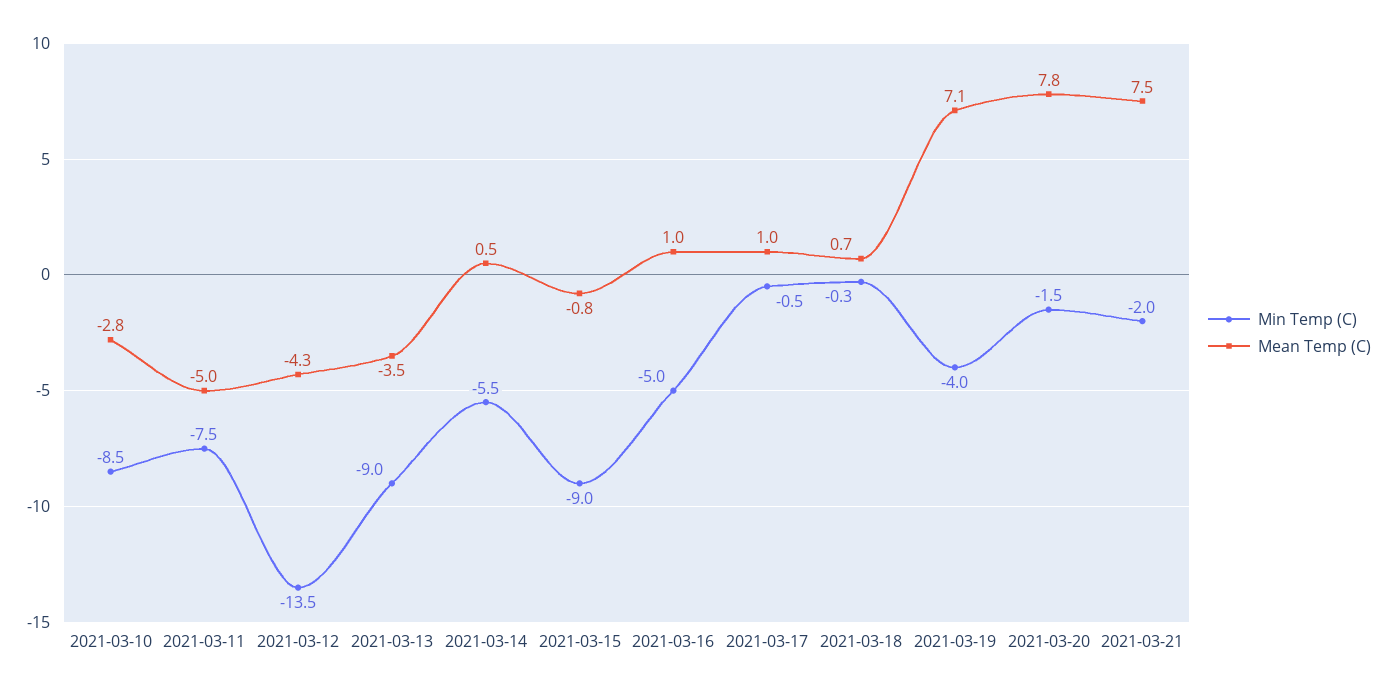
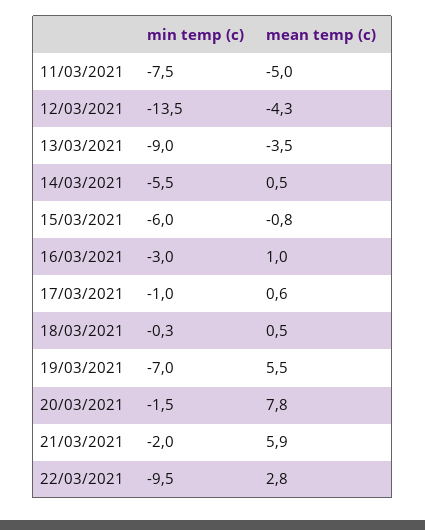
Min Temp (C), 2021-03-10: -8.5 -> none
Mean Temp (C), 2021-03-10: -2.8 -> none
Min Temp (C), 2021-03-15: -9 -> -6
Min Temp (C), 2021-03-16: -5 -> -3
Min Temp (C), 2021-03-17: -0.5 -> -1
Mean Temp (C), 2021-03-17: 1 -> 0.6
Mean Temp (C), 2021-03-18: 0.7 -> 0.5
Min Temp (C), 2021-03-19: -4 -> -7
Mean Temp (C), 2021-03-19: 7.1 -> 5.5
Mean Temp (C), 2021-03-21: 7.5 -> 5.9
Min Temp (C), 22/03/2021: none -> -9.5
Mean Temp (C), 22/03/2021: none -> 2.8

